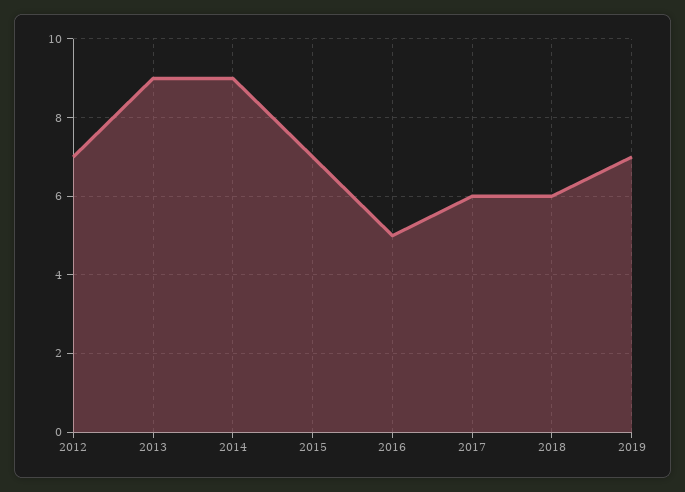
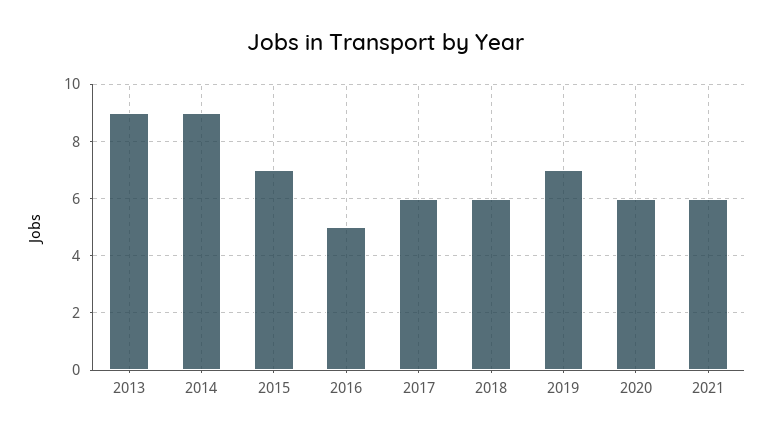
2012: 7 -> none
2020: none -> 6
2021: none -> 6

